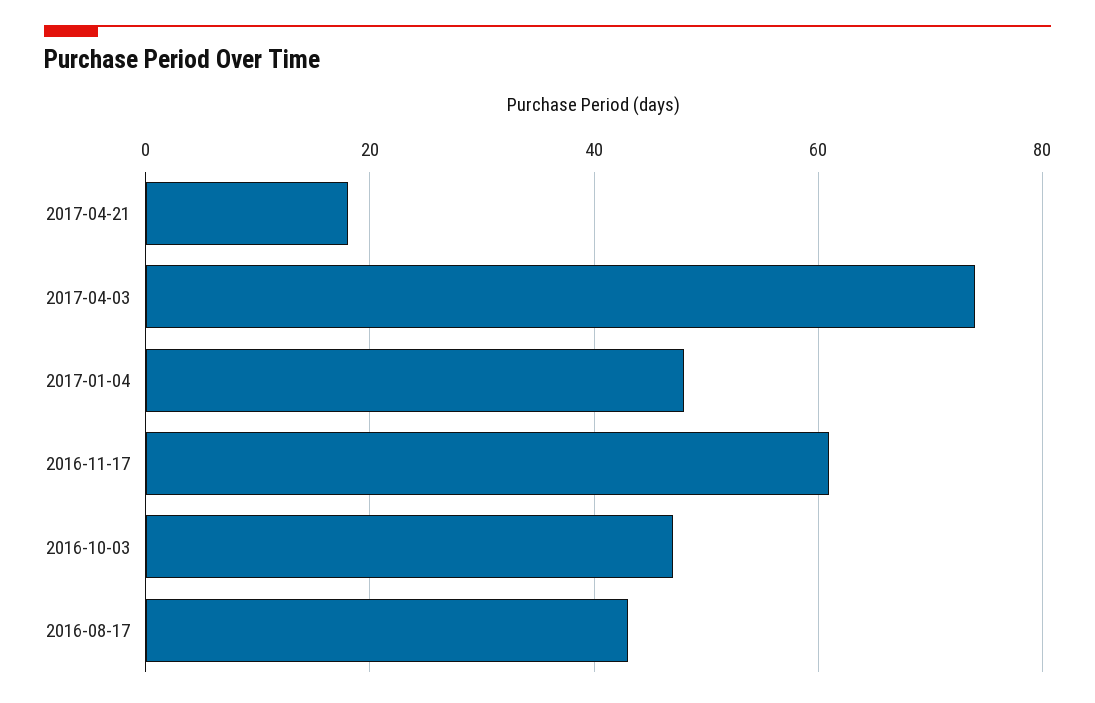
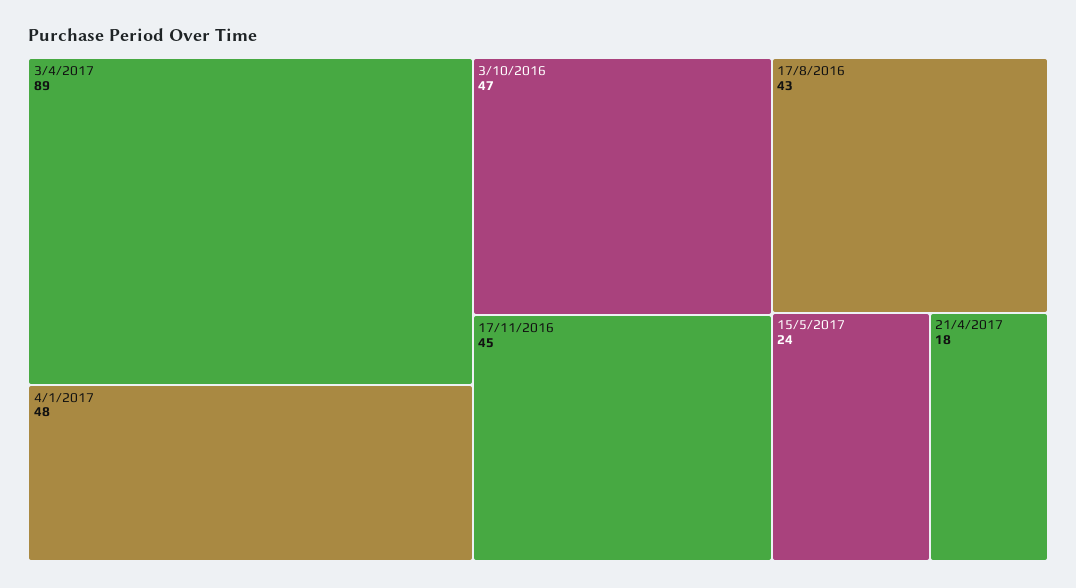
2017-04-03: 75 -> 89
2016-11-17: 60 -> 45
15/5/2017: none -> 24

